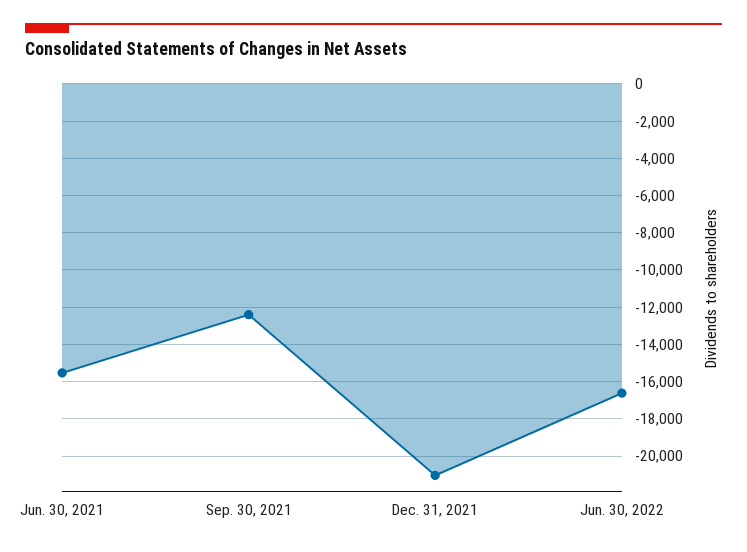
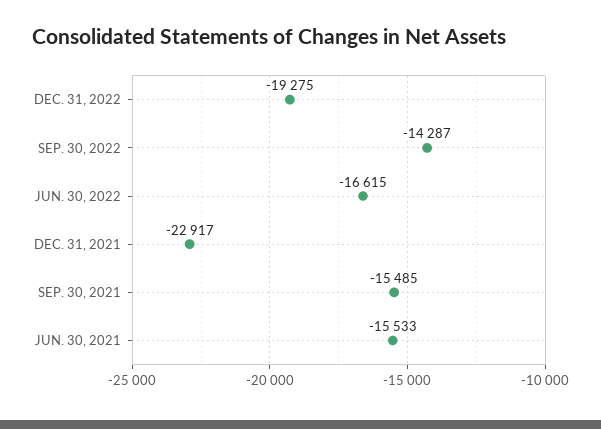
Sep. 30, 2021: -12500 -> -15485
Dec. 31, 2021: -21000 -> -22917
DEC. 31, 2022: none -> -19275
SEP. 30, 2022: none -> -14287

